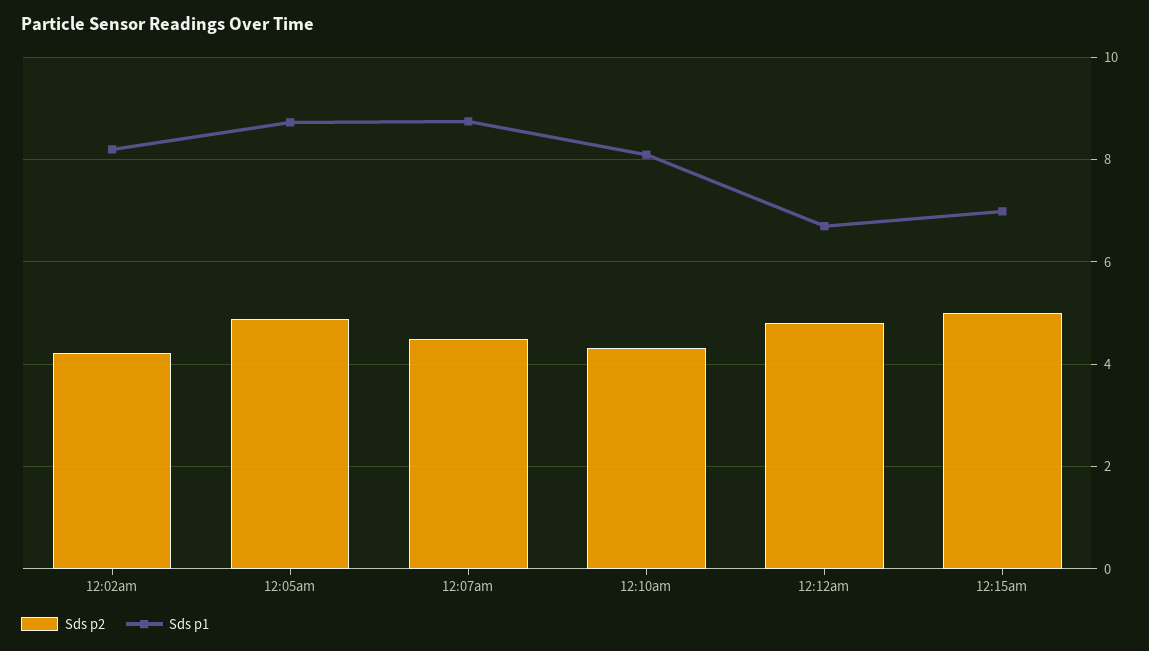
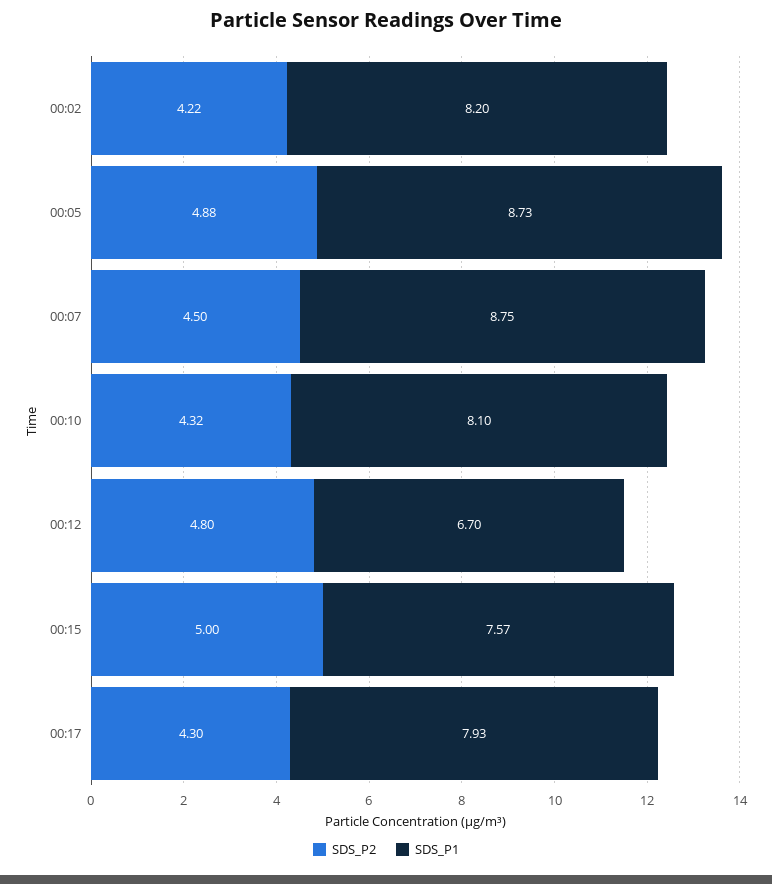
Sds p1, 12:15am: 7 -> 7.57
Sds p2, 00:17: none -> 4.3
Sds p1, 00:17: none -> 7.93

